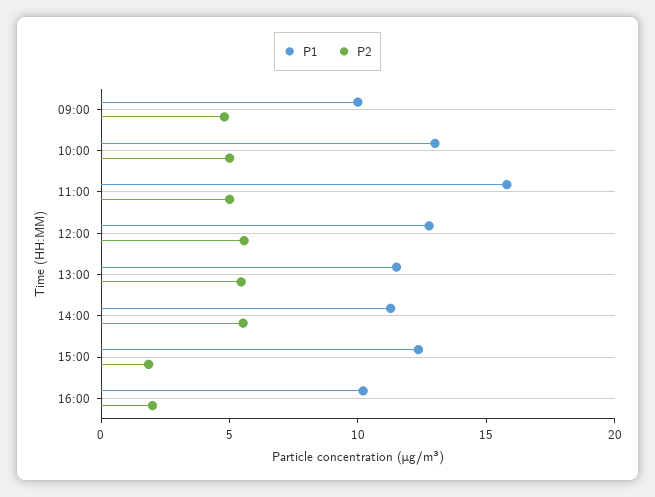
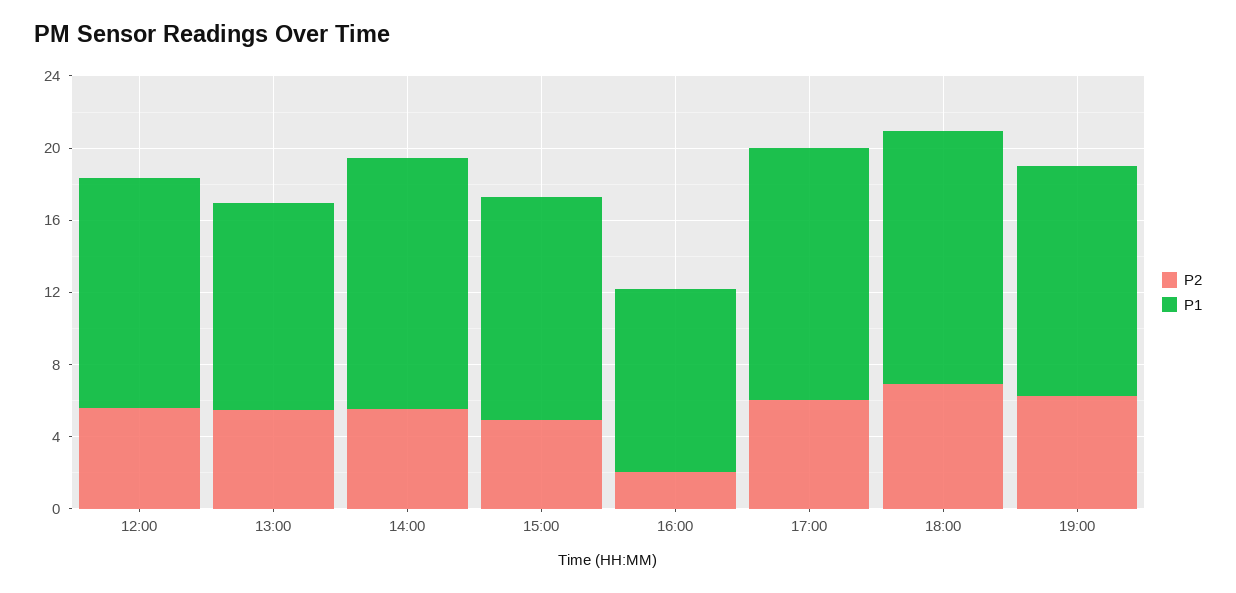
P1, 09:00: 10 -> none
P2, 09:00: 5 -> none
P1, 10:00: 13 -> none
P2, 10:00: 5 -> none
P1, 11:00: 16 -> none
P2, 11:00: 5 -> none
P1, 14:00: 11 -> 14
P2, 15:00: 2 -> 5
P2, 17:00: none -> 6
P1, 17:00: none -> 14
P2, 18:00: none -> 7
P1, 18:00: none -> 14
P2, 19:00: none -> 6
P1, 19:00: none -> 13

